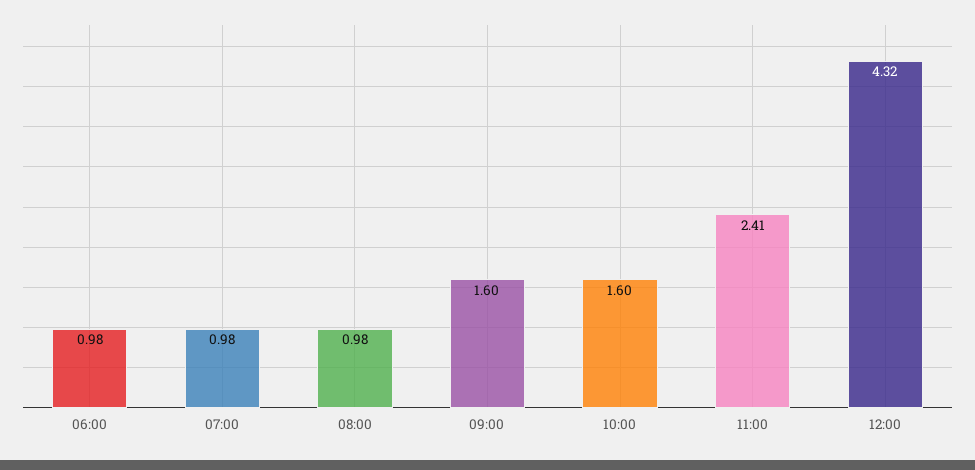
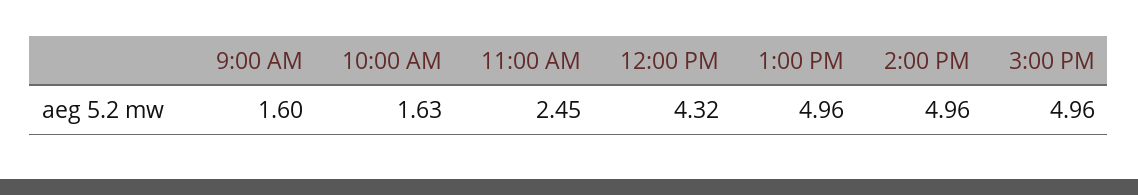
06:00: 0.98 -> none
07:00: 0.98 -> none
08:00: 0.98 -> none
10:00: 1.6 -> 1.63
11:00: 2.41 -> 2.45
1:00 PM: none -> 4.96
2:00 PM: none -> 4.96
3:00 PM: none -> 4.96

